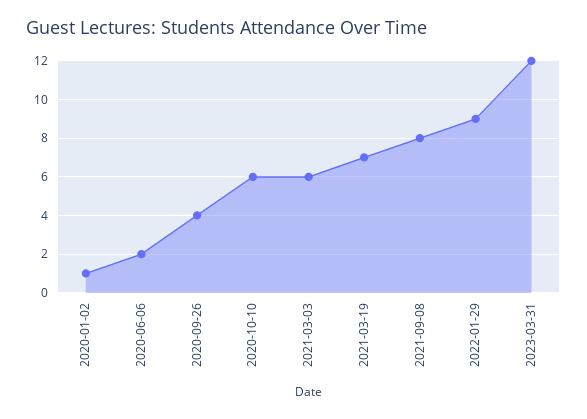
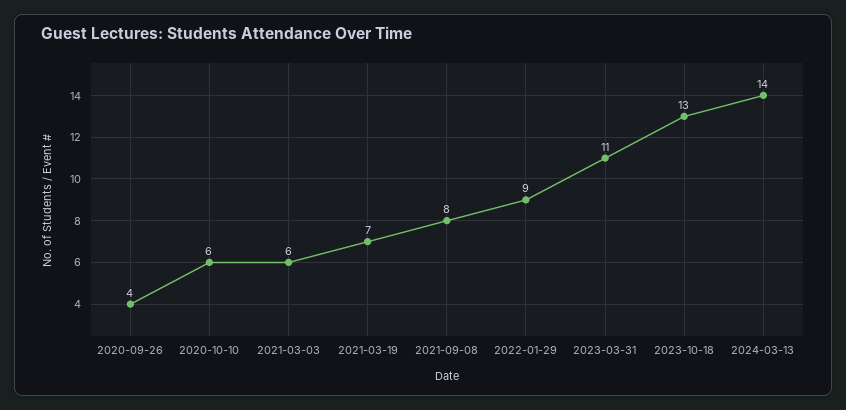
2020-01-02: 1 -> none
2020-06-06: 2 -> none
2023-03-31: 12 -> 11
2023-10-18: none -> 13
2024-03-13: none -> 14

